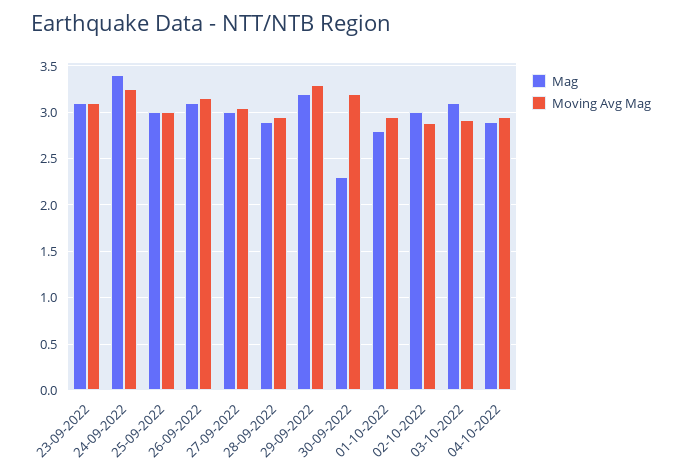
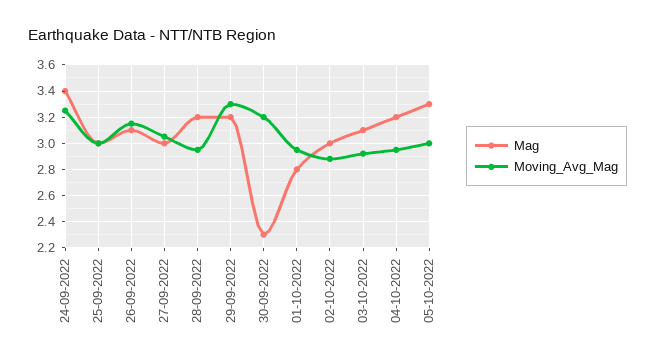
Mag, 23-09-2022: 3.1 -> none
Moving Avg Mag, 23-09-2022: 3.1 -> none
Mag, 28-09-2022: 2.9 -> 3.2
Mag, 04-10-2022: 2.9 -> 3.2
Mag, 05-10-2022: none -> 3.3
Moving Avg Mag, 05-10-2022: none -> 3

